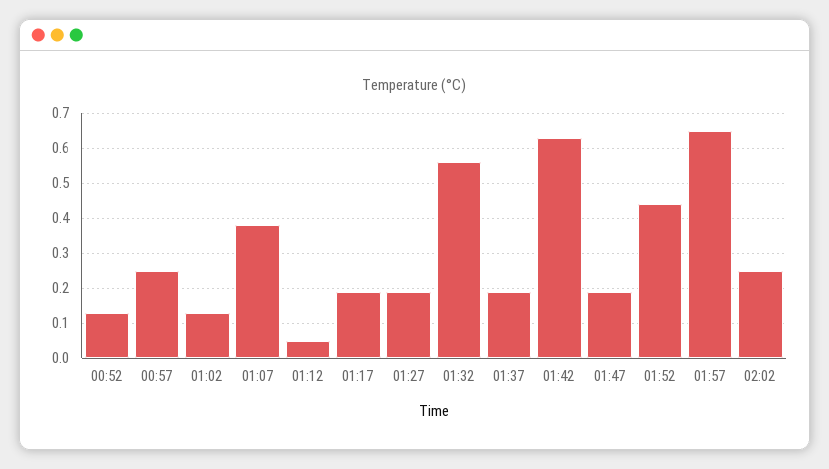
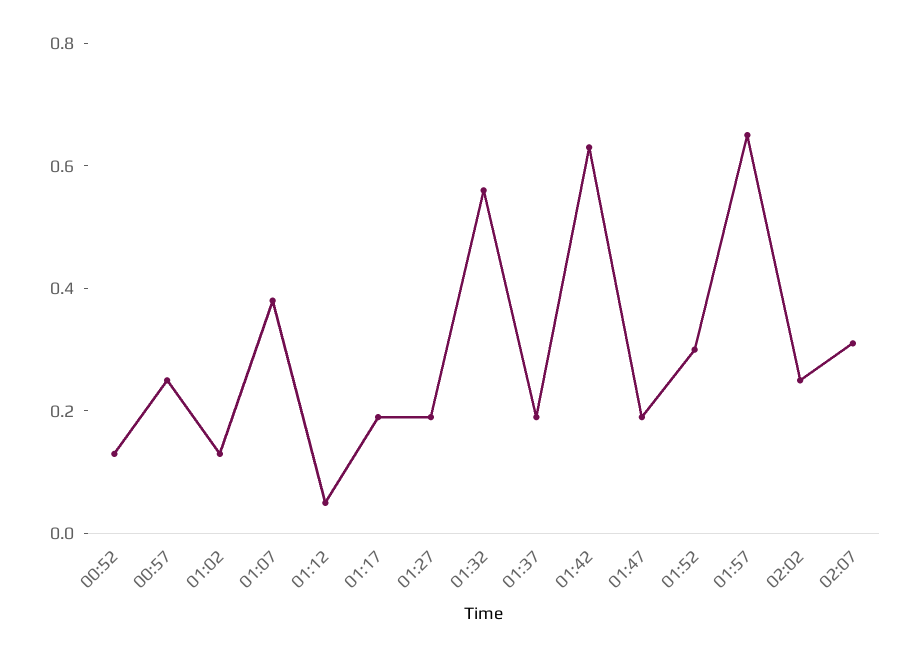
01:52: 0.45 -> 0.3
02:07: none -> 0.3

